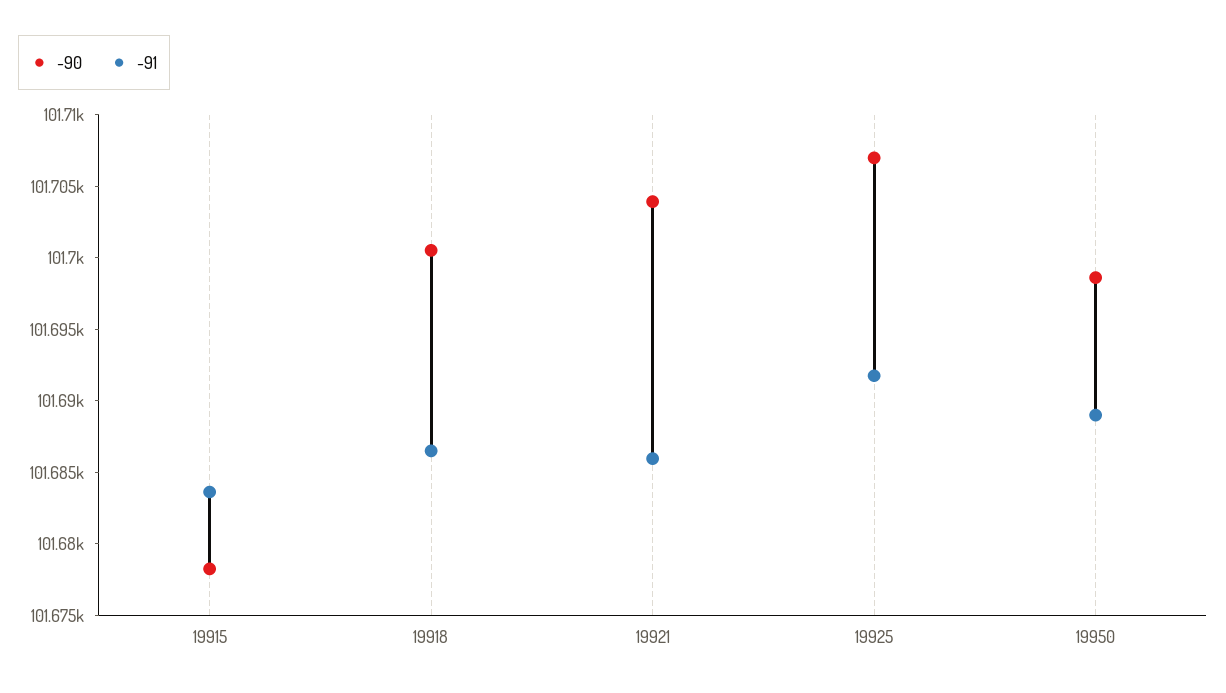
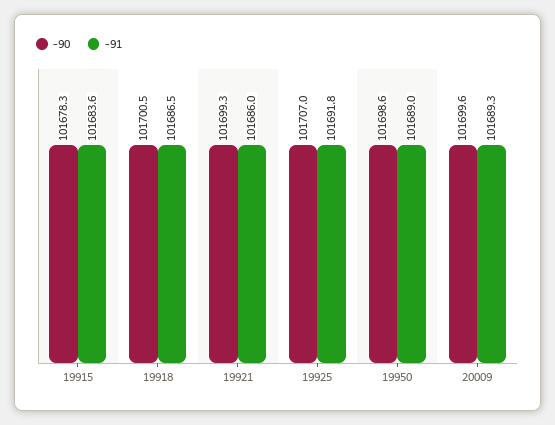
-90, 19921: 101704 -> 101699.3
-90, 20009: none -> 101699.6
-91, 20009: none -> 101689.3

